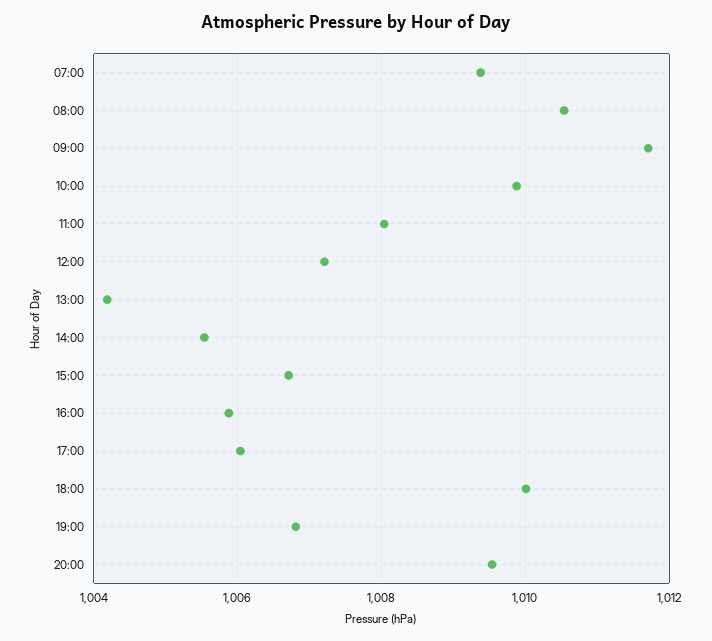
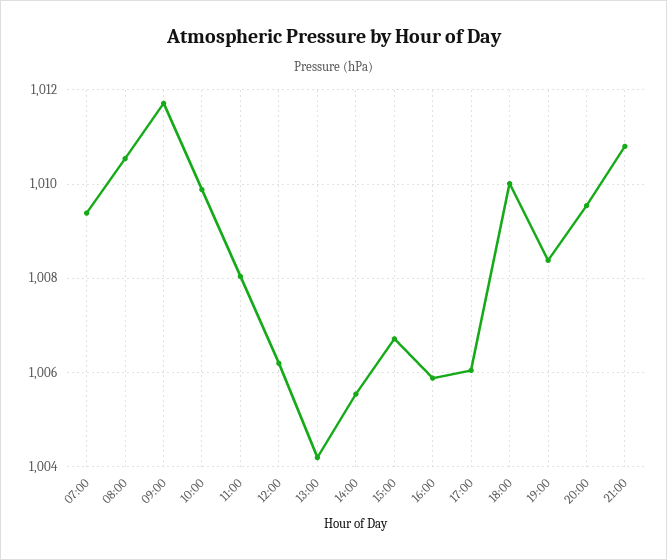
12:00: 1007.2 -> 1006.2
19:00: 1006.8 -> 1008.4
21:00: none -> 1010.8

